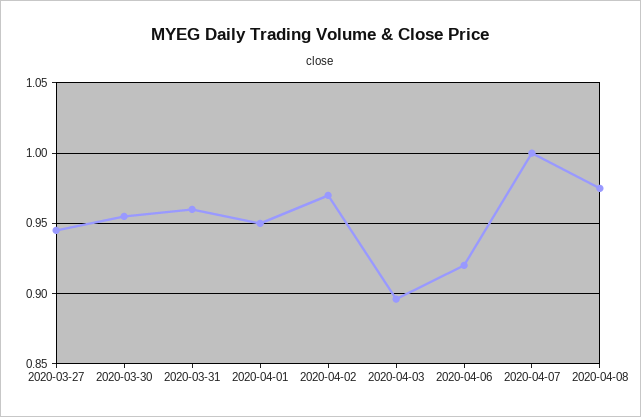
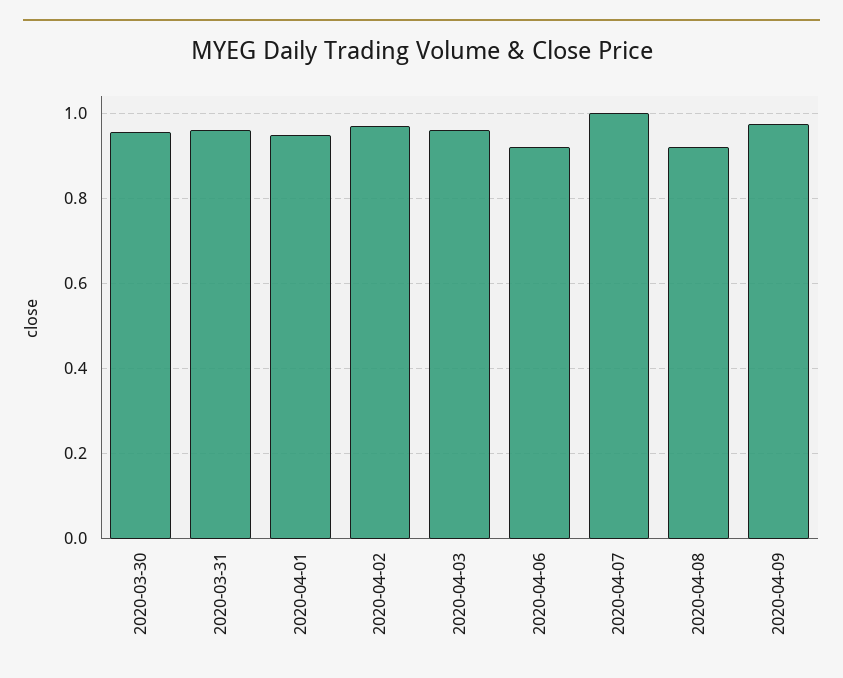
2020-03-27: 0.945 -> none
2020-04-03: 0.895 -> 0.96
2020-04-08: 0.975 -> 0.92
2020-04-09: none -> 0.98

